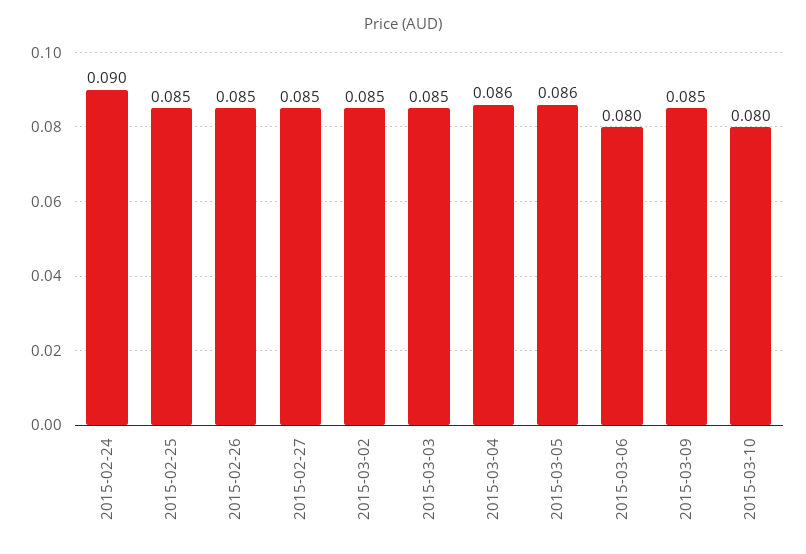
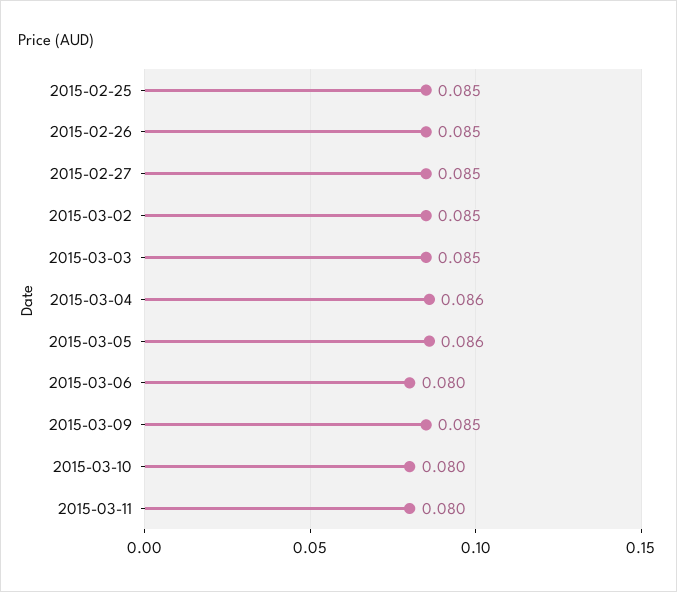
2015-02-24: 0.09 -> none
2015-03-11: none -> 0.08

